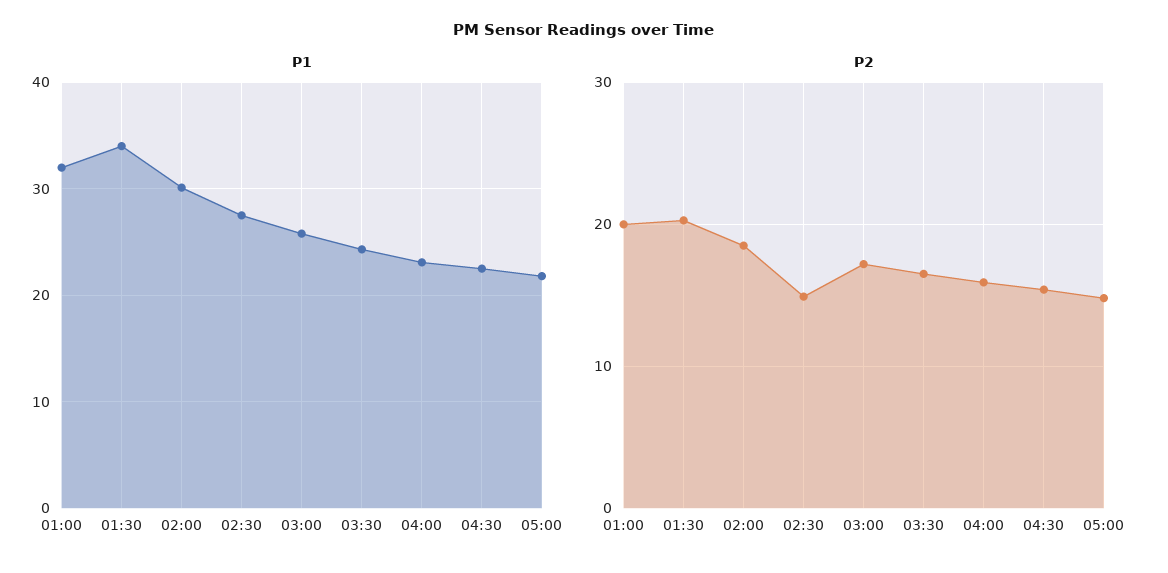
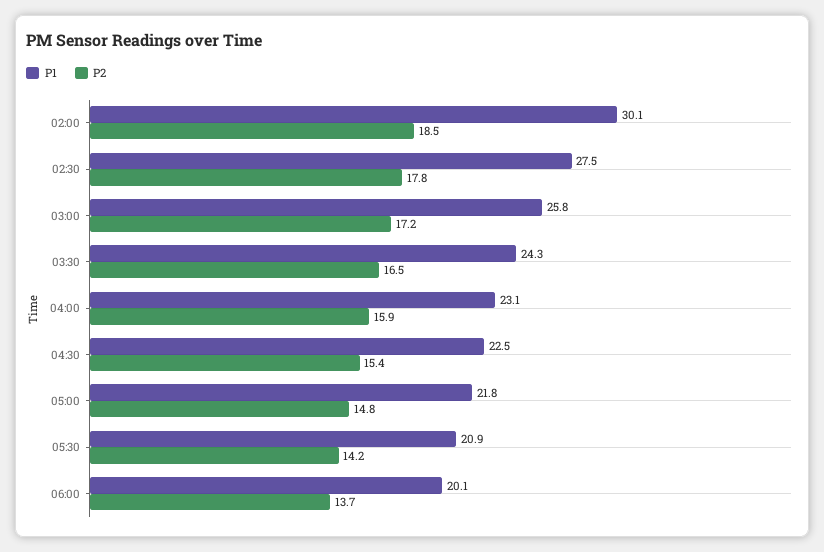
P1, 01:00: 32 -> none
P1, 01:30: 34 -> none
P2, 01:00: 20 -> none
P2, 01:30: 20 -> none
P2, 02:30: 15 -> 17.8
P1, 05:30: none -> 20.9
P2, 05:30: none -> 14.2
P1, 06:00: none -> 20.1
P2, 06:00: none -> 13.7

